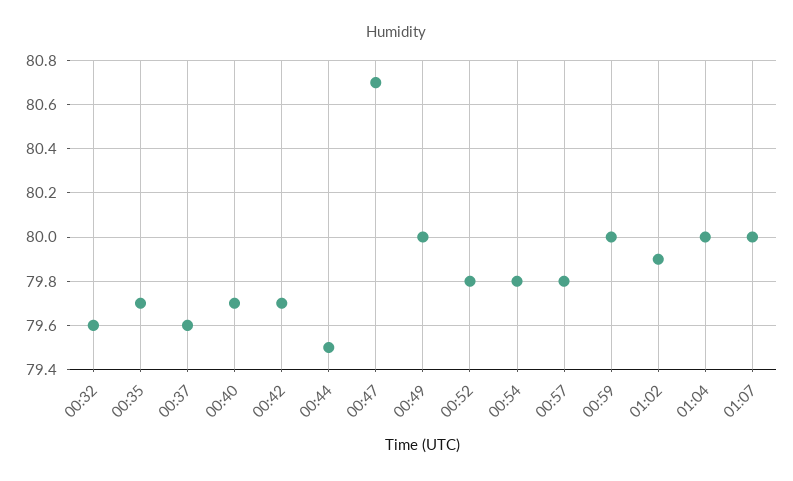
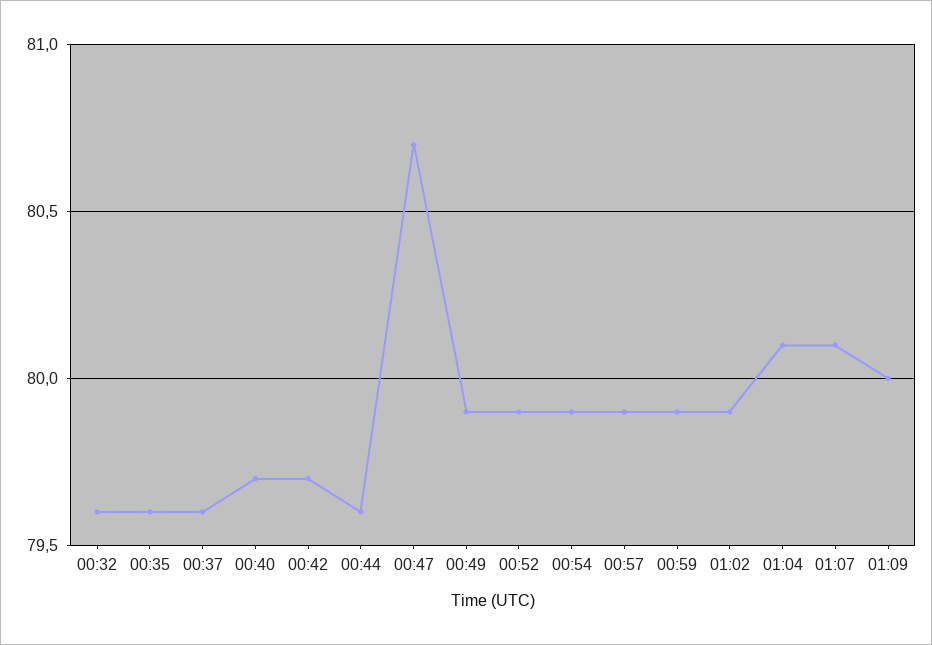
00:35: 79.7 -> 79.6
00:44: 79.5 -> 79.6
00:49: 80 -> 79.9
00:52: 79.8 -> 79.9
00:54: 79.8 -> 79.9
00:57: 79.8 -> 79.9
00:59: 80 -> 79.9
01:04: 80 -> 80.1
01:07: 80 -> 80.1
01:09: none -> 80

